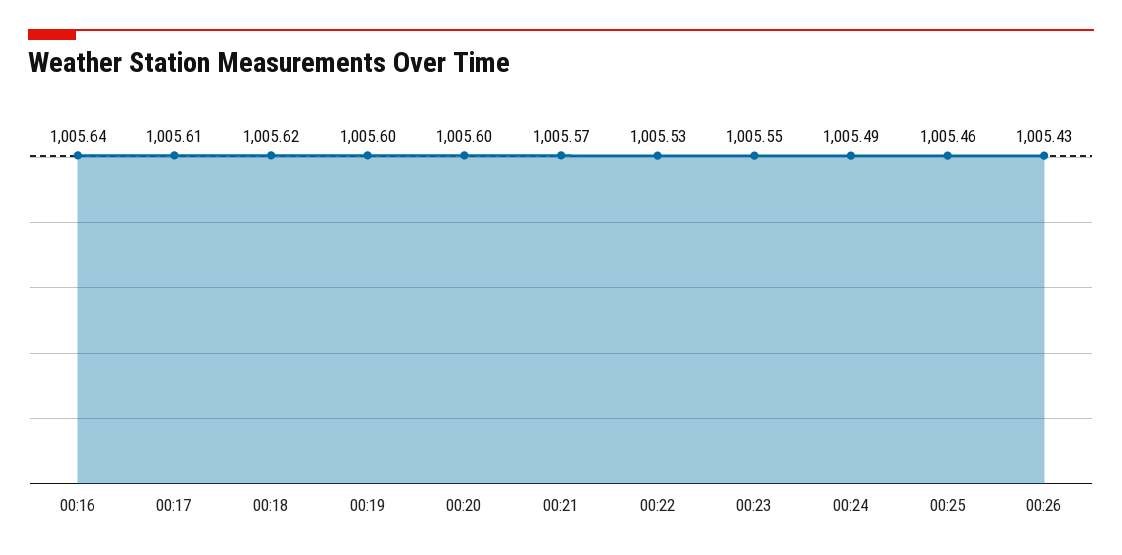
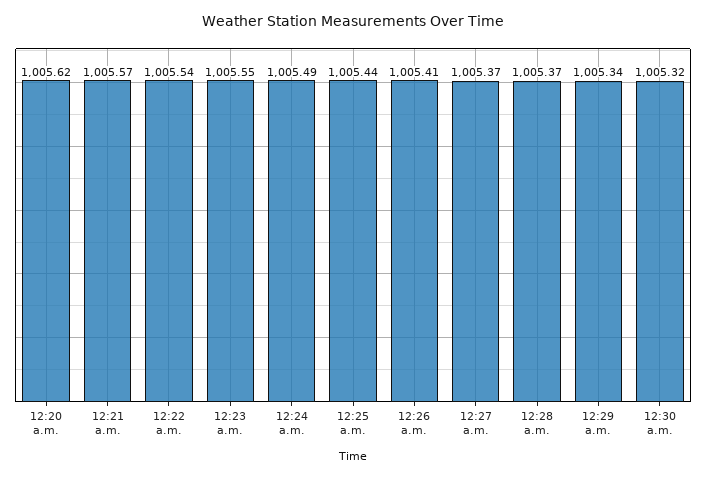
00:16: 1005.64 -> none
00:17: 1005.61 -> none
00:18: 1005.62 -> none
00:19: 1005.6 -> none
00:20: 1005.6 -> 1005.62
00:22: 1005.53 -> 1005.54
00:25: 1005.46 -> 1005.44
00:26: 1005.43 -> 1005.41
12:27 a.m.: none -> 1005.37
12:28 a.m.: none -> 1005.37
12:29 a.m.: none -> 1005.34
12:30 a.m.: none -> 1005.32

